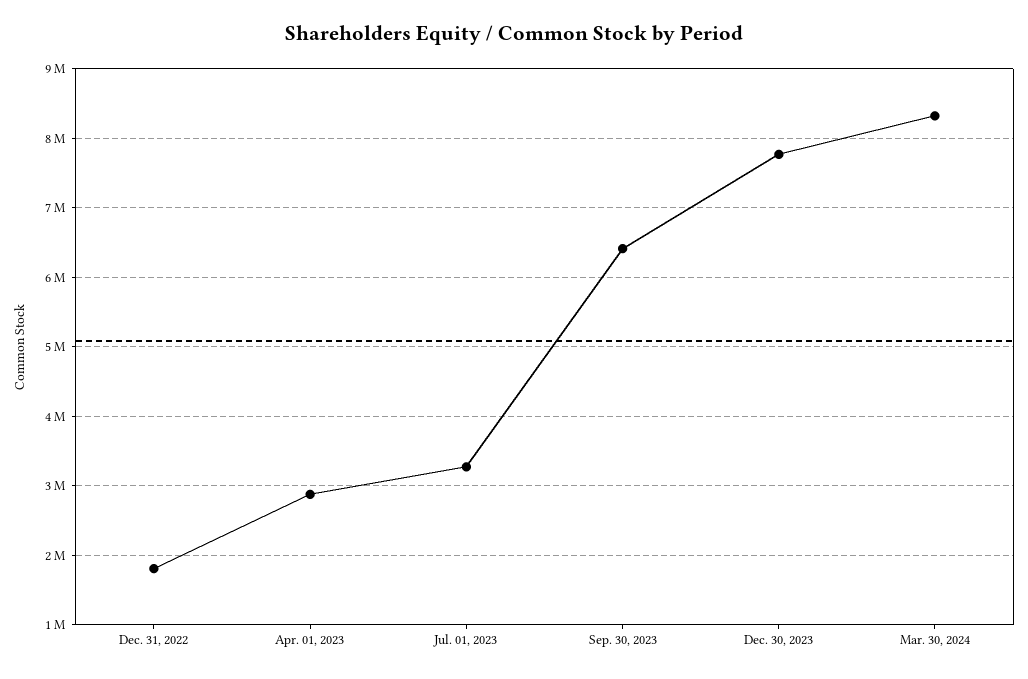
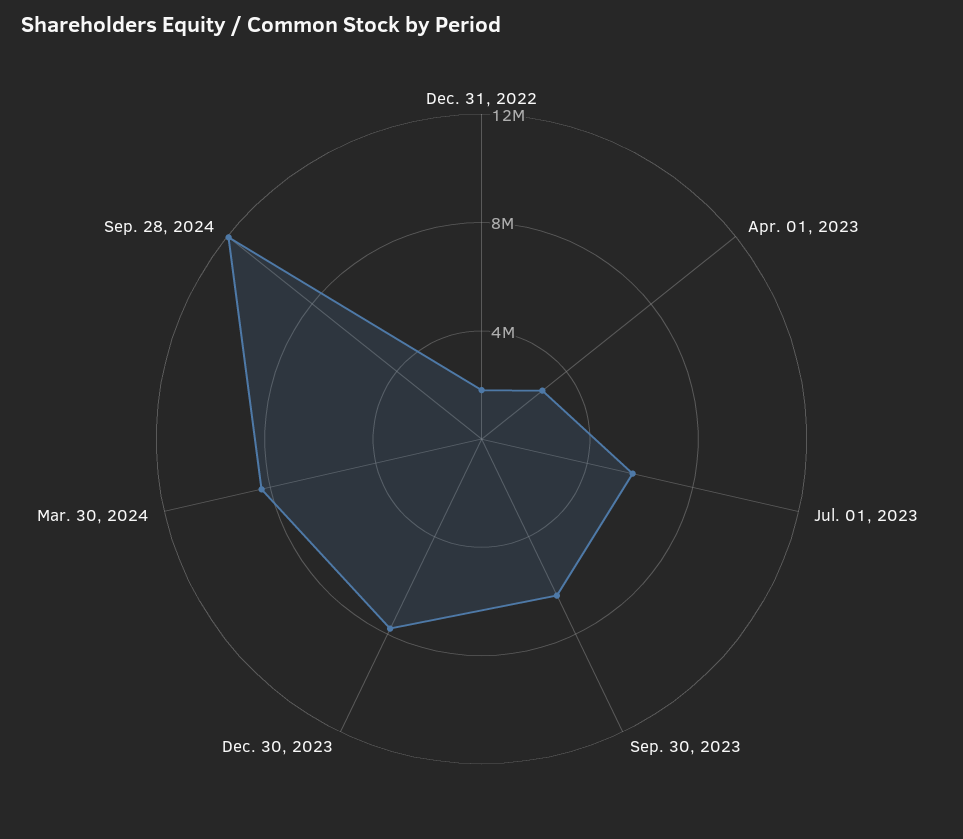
Jul. 01, 2023: 3300000 -> 6000000
Sep. 28, 2024: none -> 12000000

